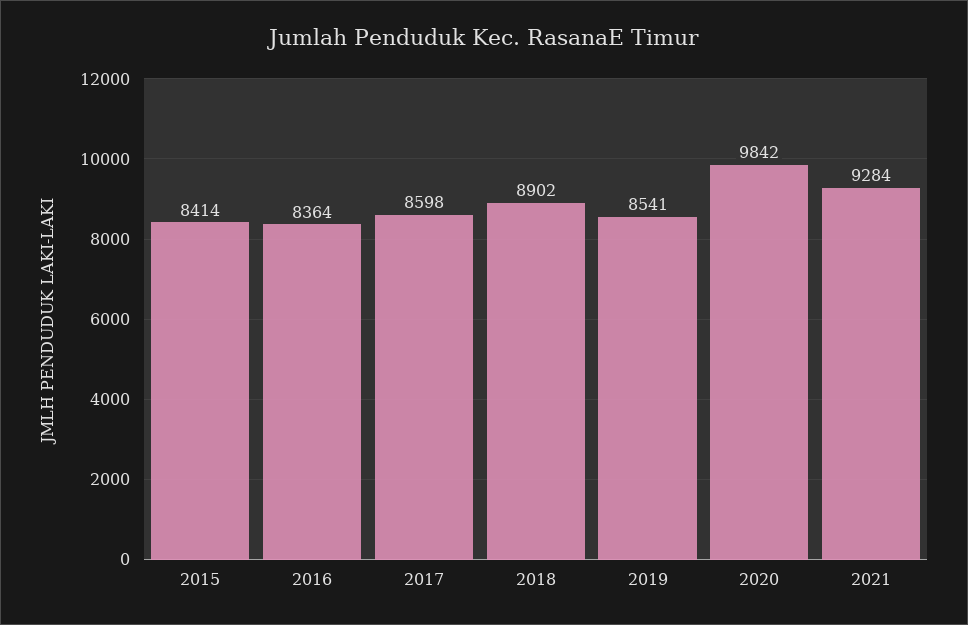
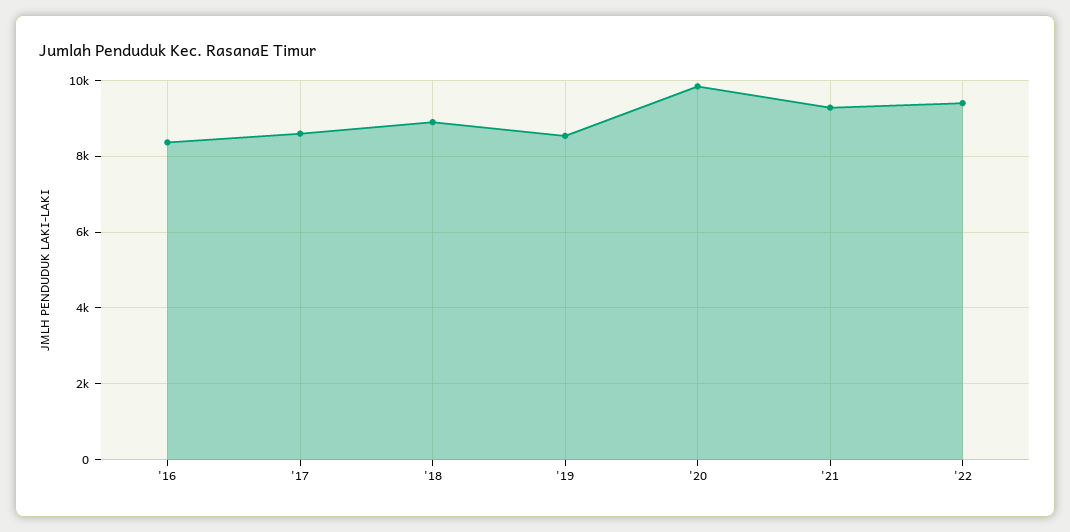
2015: 8414 -> none
'22: none -> 9400

